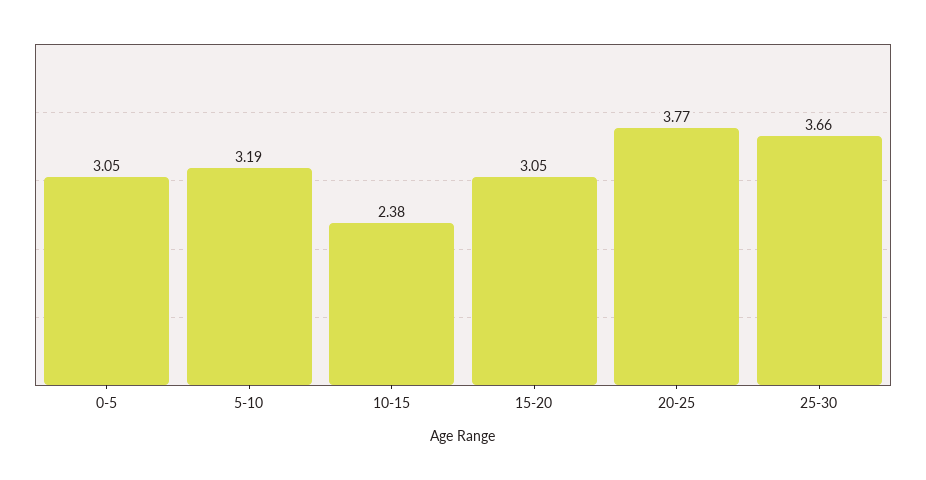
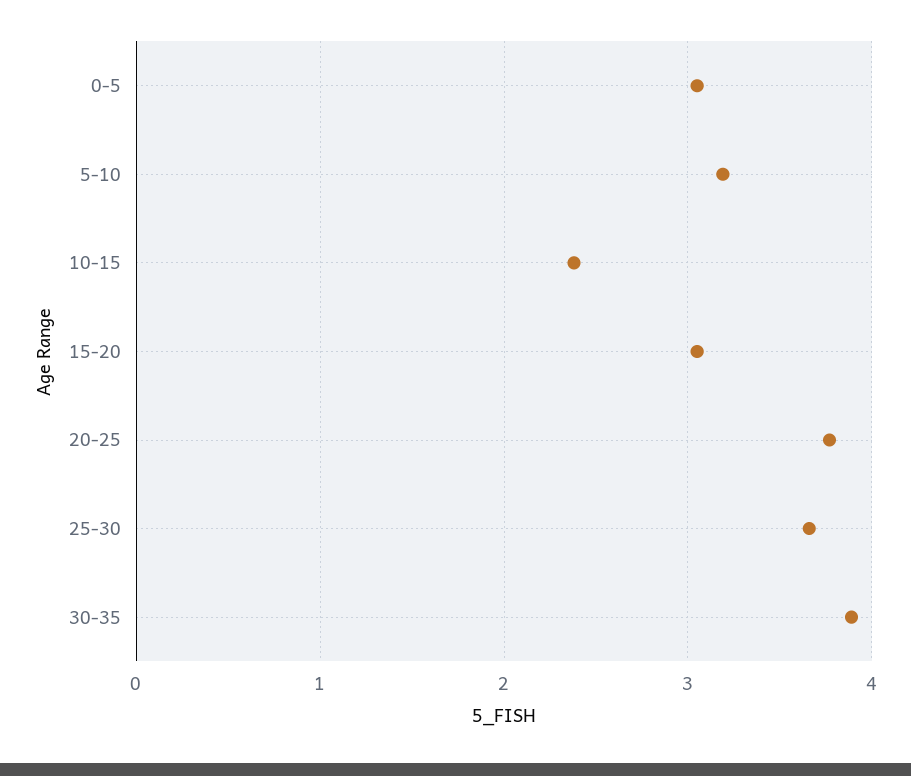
30-35: none -> 3.9

